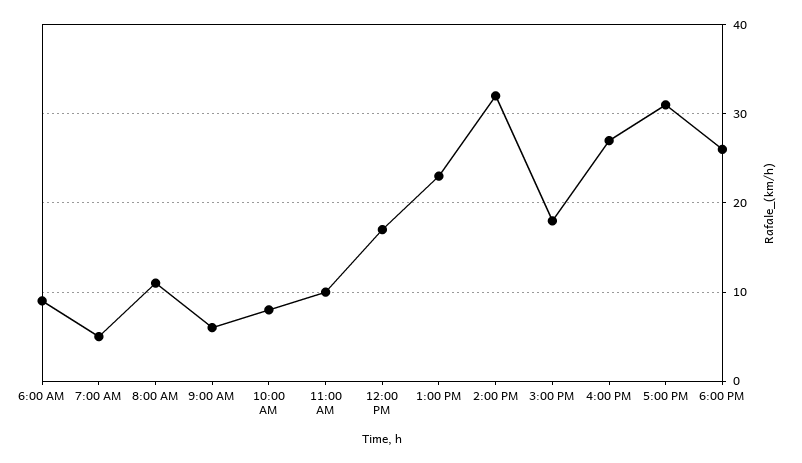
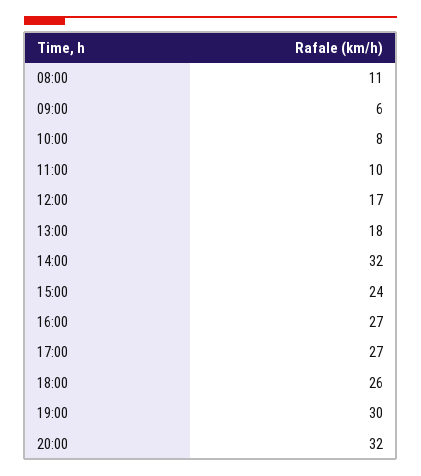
6:00 AM: 9 -> none
7:00 AM: 5 -> none
1:00 PM: 23 -> 18
3:00 PM: 18 -> 24
5:00 PM: 31 -> 27
19:00: none -> 30
20:00: none -> 32

